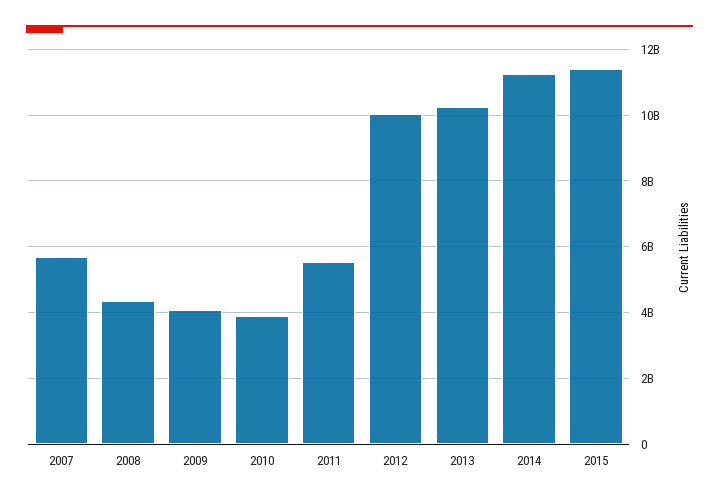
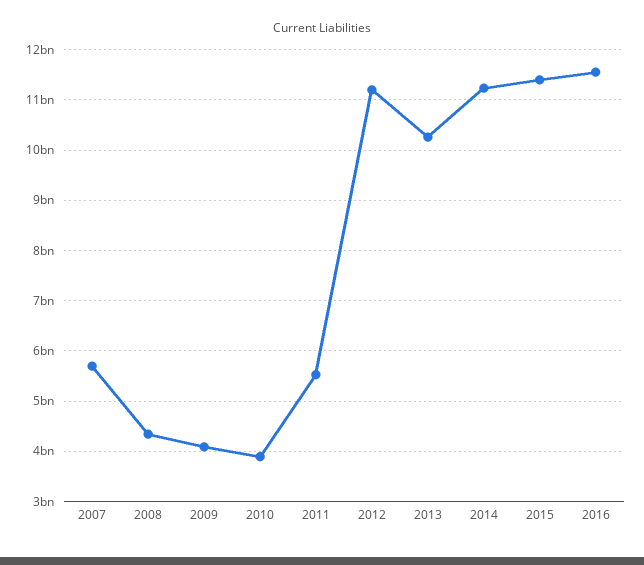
2012: 10000000000 -> 11200000000
2016: none -> 11600000000

